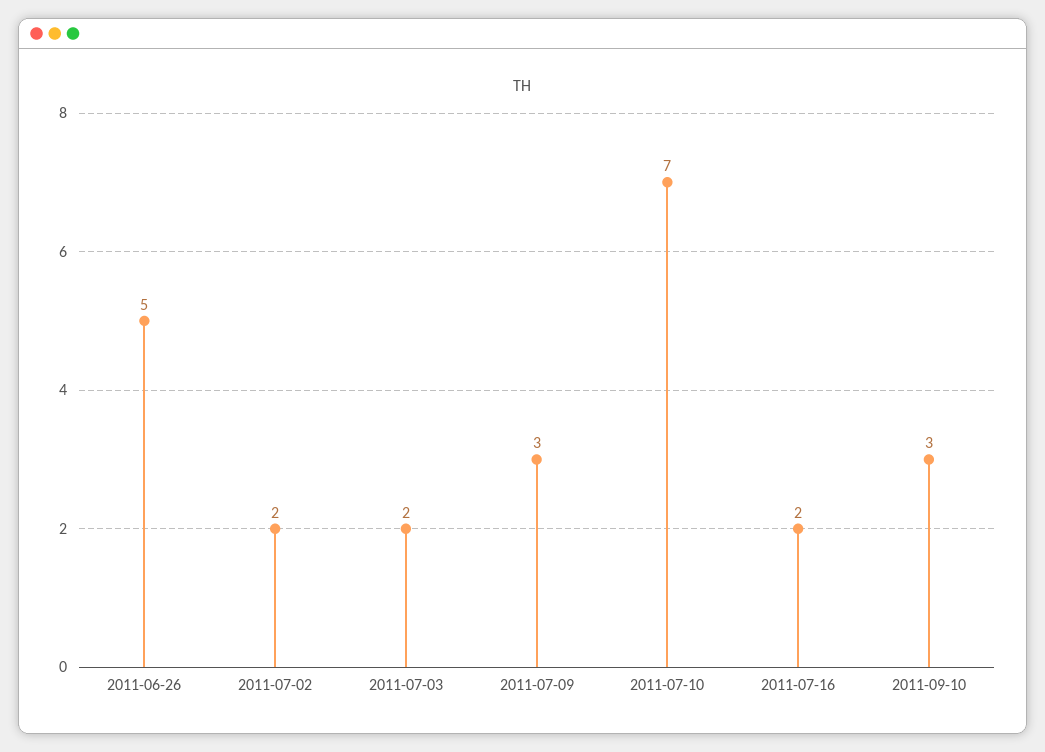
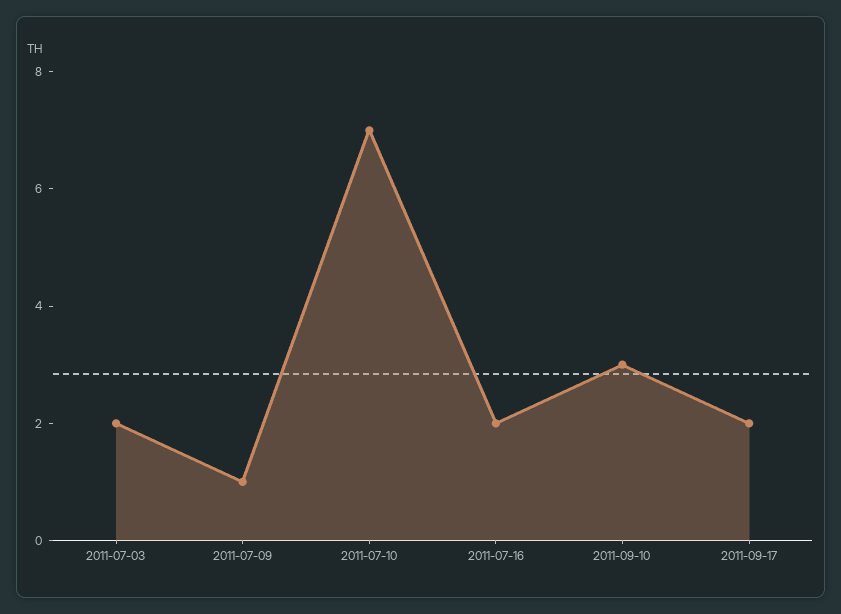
2011-06-26: 5 -> none
2011-07-02: 2 -> none
2011-07-09: 3 -> 1
2011-09-17: none -> 2

